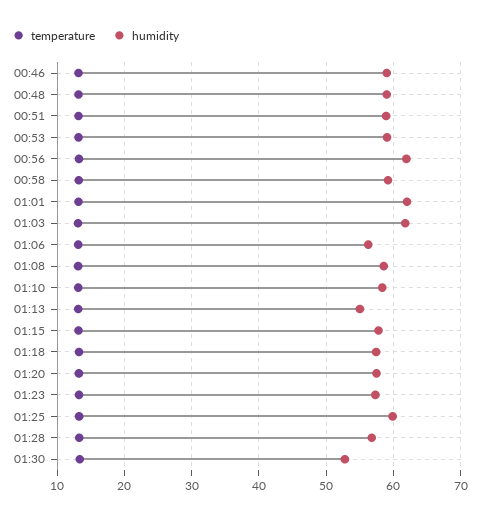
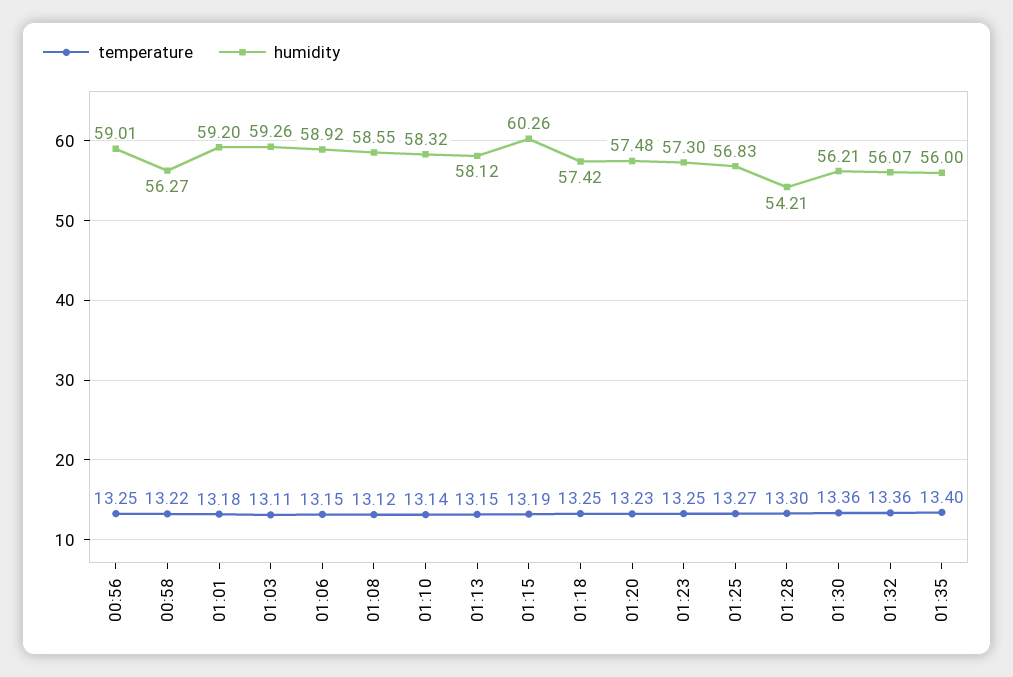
temperature, 00:46: 13 -> none
humidity, 00:46: 59 -> none
temperature, 00:48: 13 -> none
humidity, 00:48: 59 -> none
temperature, 00:51: 13 -> none
humidity, 00:51: 59 -> none
temperature, 00:53: 13 -> none
humidity, 00:53: 59 -> none
humidity, 00:56: 62 -> 59.01
humidity, 00:58: 59 -> 56.27
humidity, 01:01: 62 -> 59.2
humidity, 01:03: 62 -> 59.26
humidity, 01:06: 56 -> 58.92
humidity, 01:13: 55 -> 58.12
humidity, 01:15: 58 -> 60.26
humidity, 01:25: 60 -> 56.83
humidity, 01:28: 57 -> 54.21
humidity, 01:30: 53 -> 56.21
temperature, 01:32: none -> 13.36
humidity, 01:32: none -> 56.07
temperature, 01:35: none -> 13.4
humidity, 01:35: none -> 56

